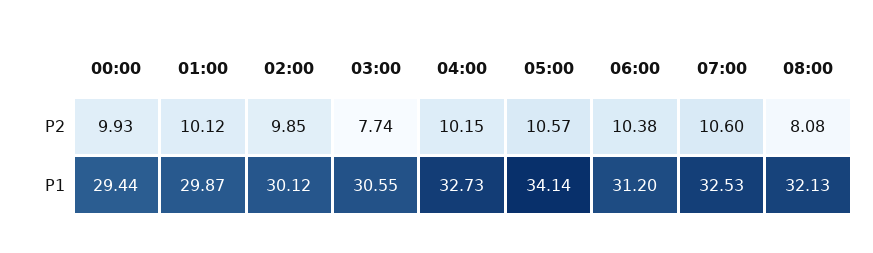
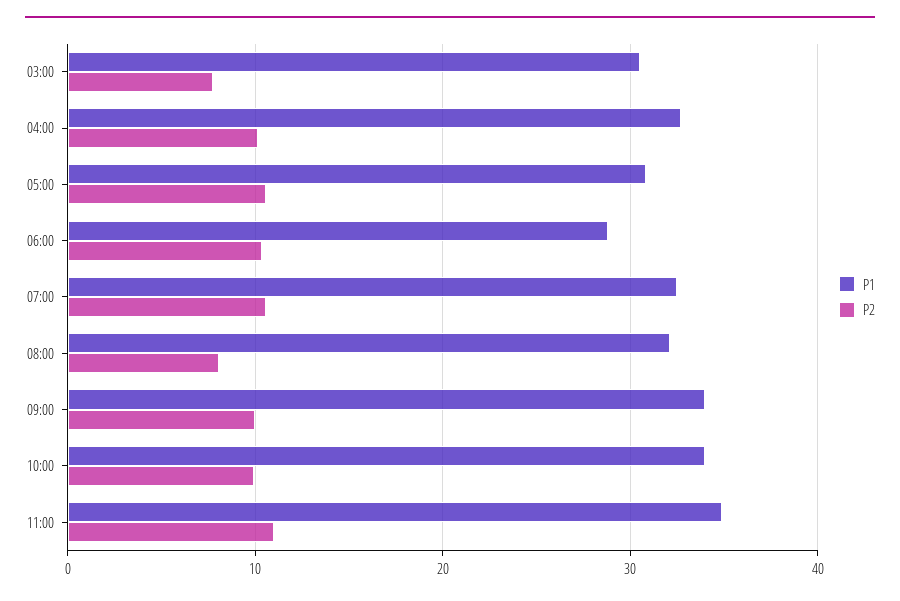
P2, 00:00: 9.93 -> none
P2, 01:00: 10.12 -> none
P2, 02:00: 9.85 -> none
P1, 00:00: 29.44 -> none
P1, 01:00: 29.87 -> none
P1, 02:00: 30.12 -> none
P1, 05:00: 34.14 -> 31
P1, 06:00: 31.2 -> 29
P1, 09:00: none -> 34
P2, 09:00: none -> 10
P1, 10:00: none -> 34
P2, 10:00: none -> 10
P1, 11:00: none -> 35
P2, 11:00: none -> 11

